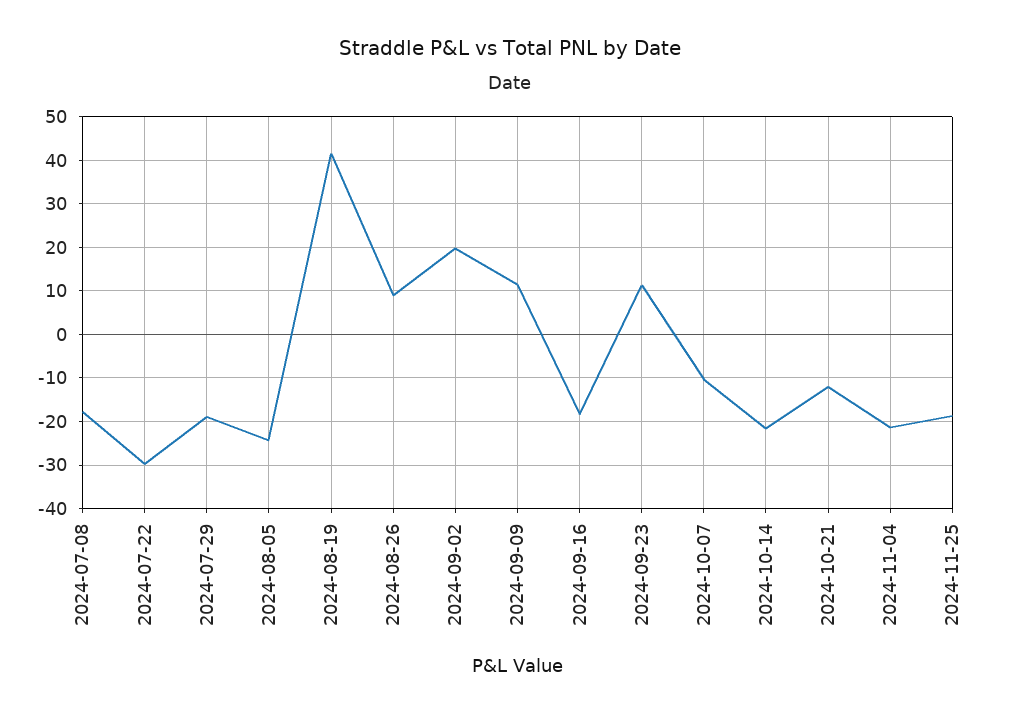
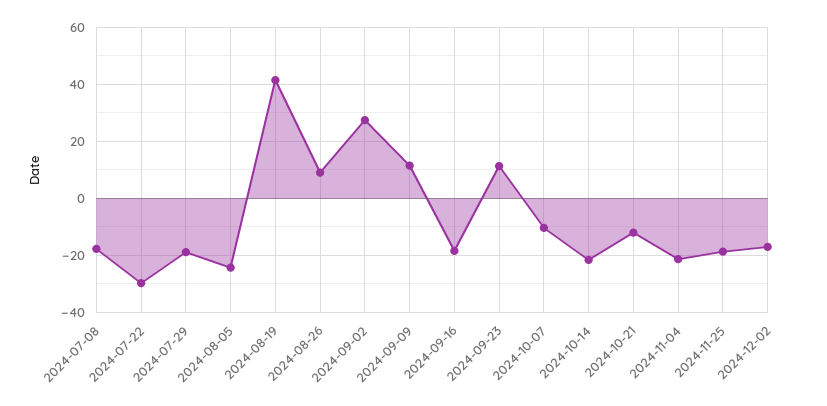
2024-09-02: 20 -> 27.5
2024-12-02: none -> -17.5

